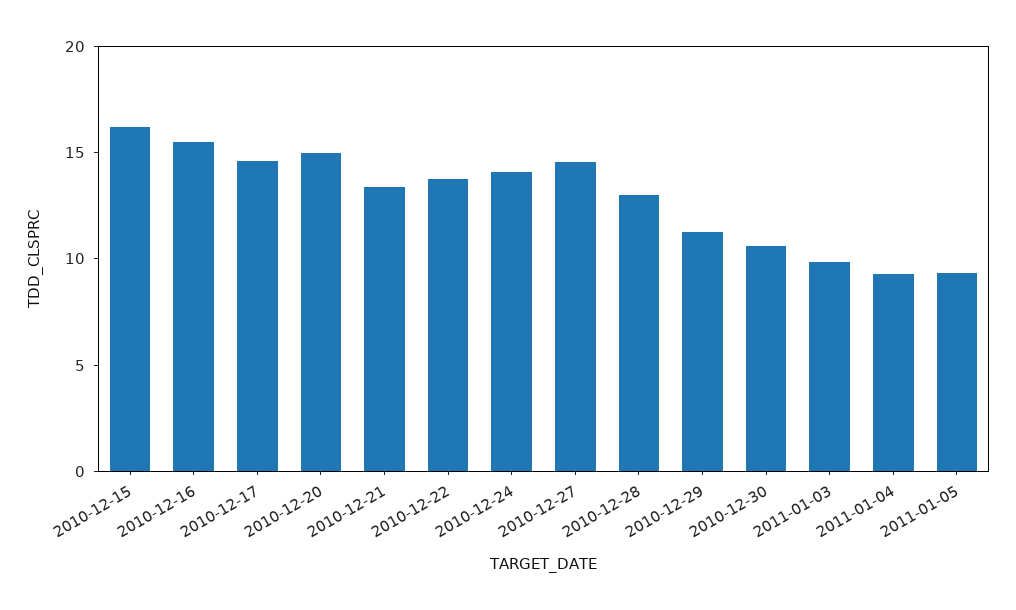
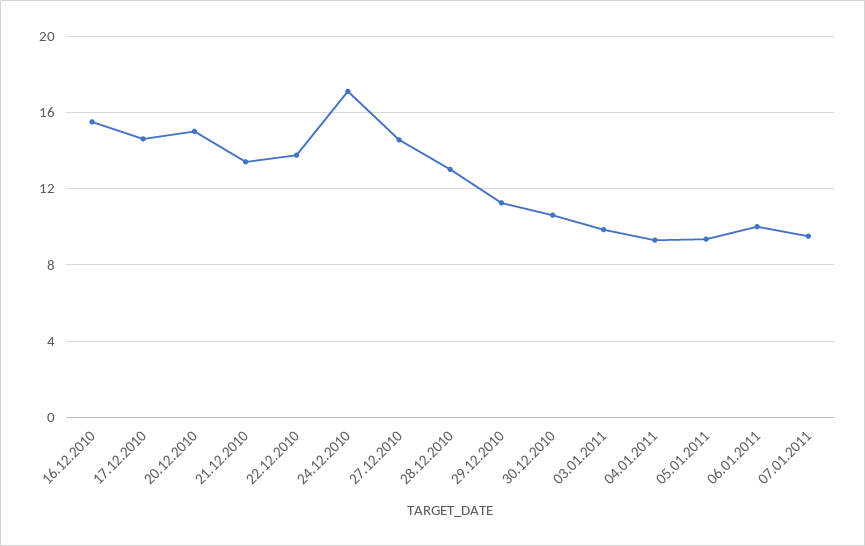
2010-12-15: 16 -> none
2010-12-24: 14 -> 17
06.01.2011: none -> 10
07.01.2011: none -> 9.5

